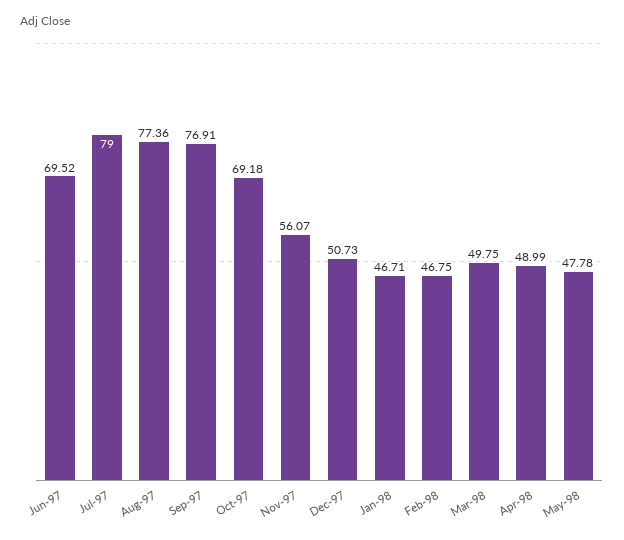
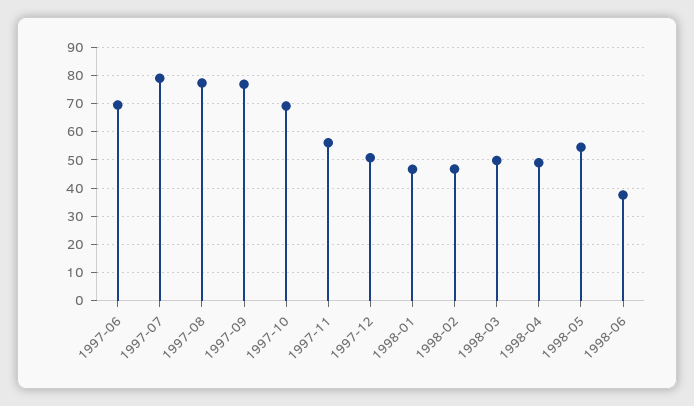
May-98: 47.78 -> 55
1998-06: none -> 37.5

